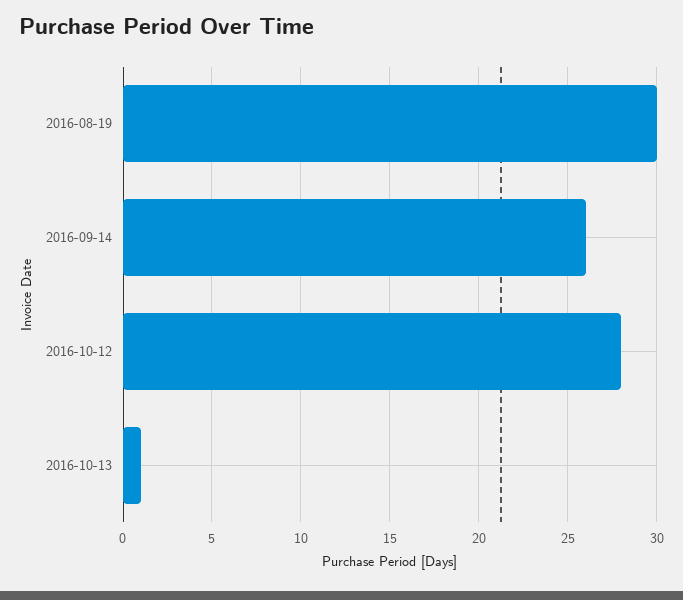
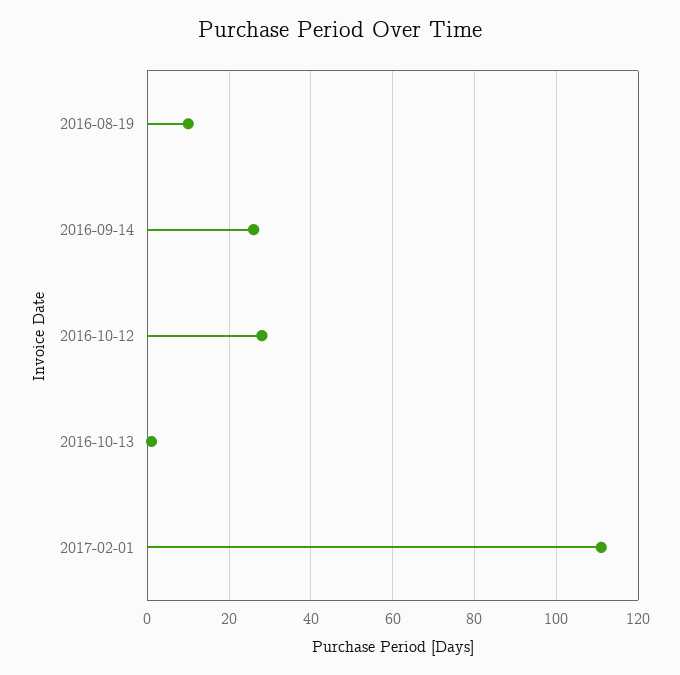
2016-08-19: 30 -> 10
2017-02-01: none -> 110

